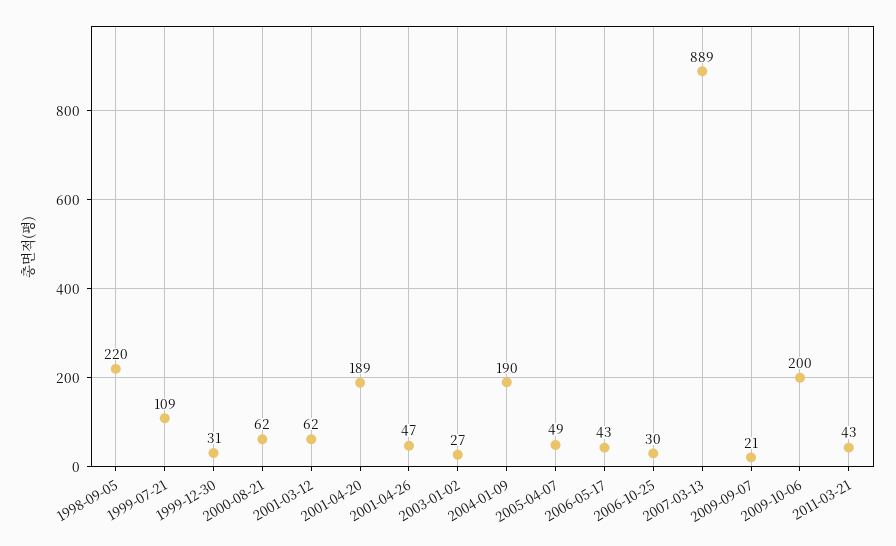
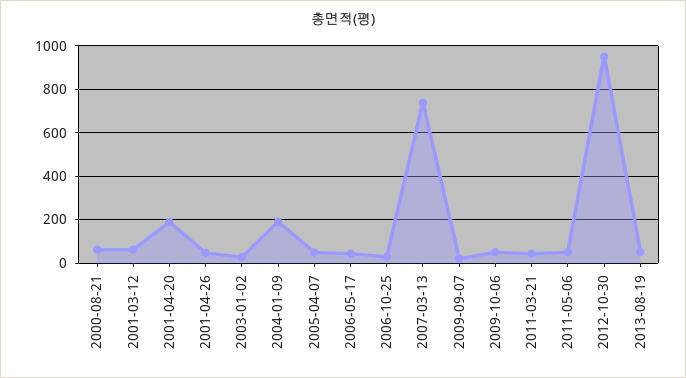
1998-09-05: 220 -> none
1999-07-21: 109 -> none
1999-12-30: 31 -> none
2007-03-13: 889 -> 750
2009-10-06: 200 -> 50
2011-05-06: none -> 50
2012-10-30: none -> 950
2013-08-19: none -> 50

